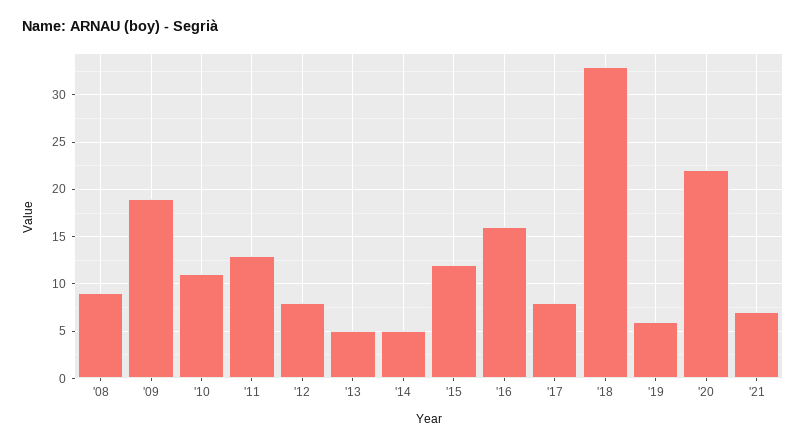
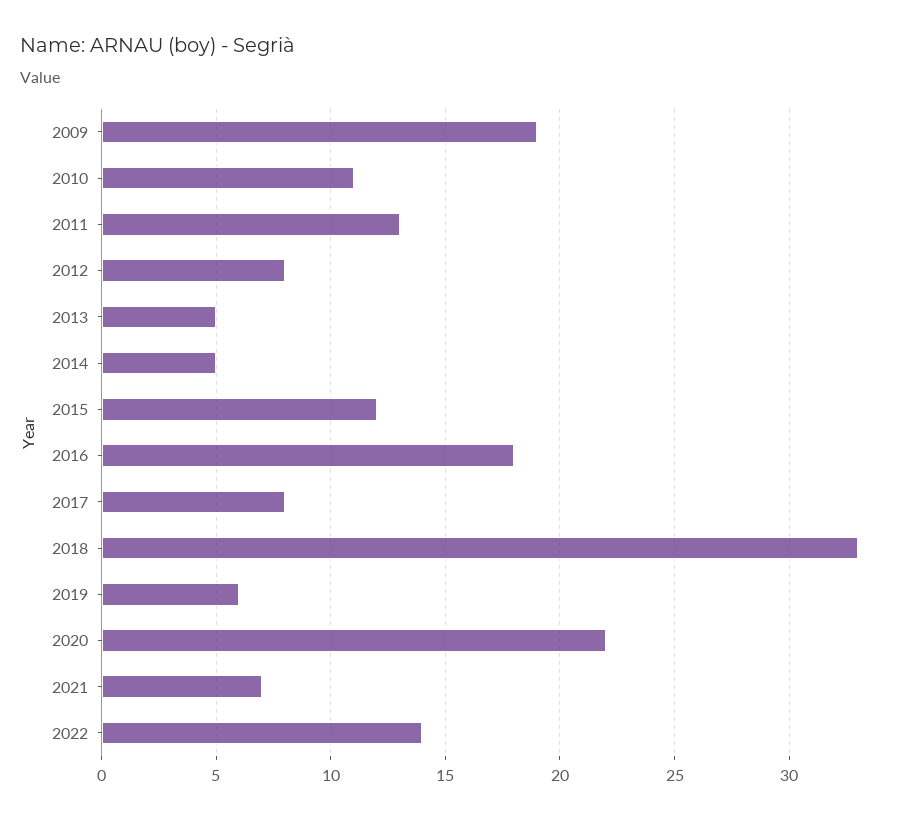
'08: 9 -> none
'16: 16 -> 18
2022: none -> 14

